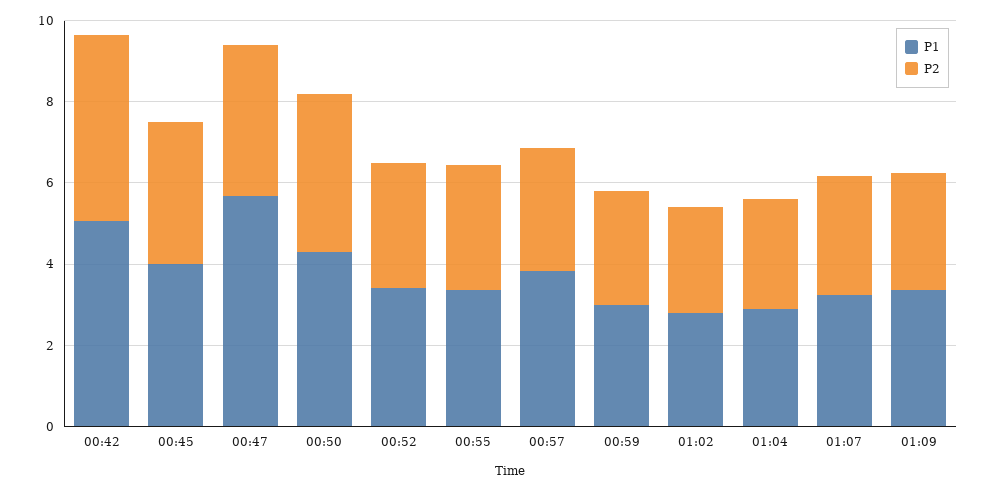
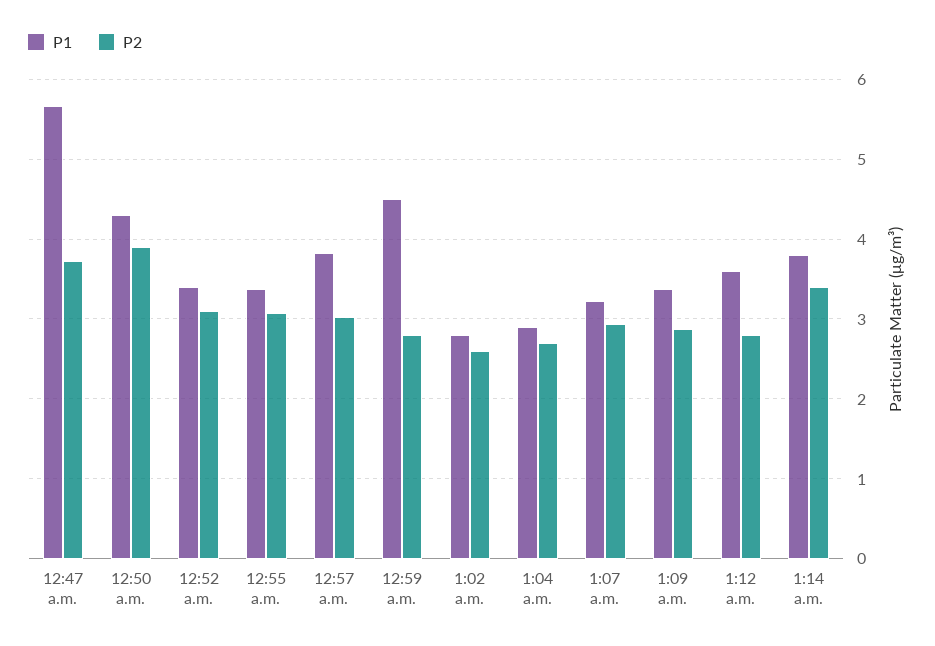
P1, 00:42: 5 -> none
P2, 00:42: 4.5 -> none
P1, 00:45: 4 -> none
P2, 00:45: 3.5 -> none
P1, 00:59: 3 -> 4.5
P1, 1:12 a.m.: none -> 3.6
P2, 1:12 a.m.: none -> 2.8
P1, 1:14 a.m.: none -> 3.8
P2, 1:14 a.m.: none -> 3.4

